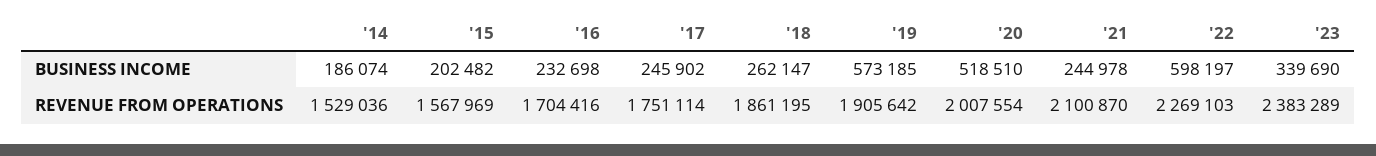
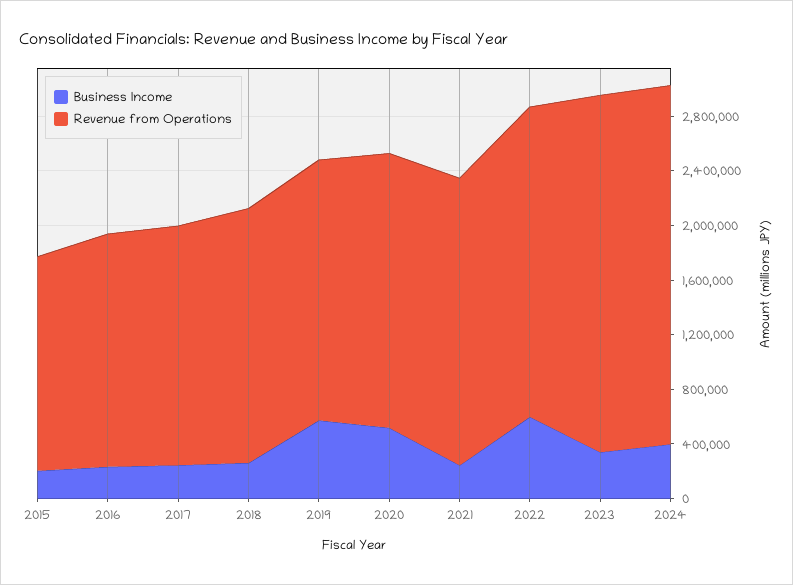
BUSINESS INCOME, '14: 186074 -> none
REVENUE FROM OPERATIONS, '14: 1529036 -> none
REVENUE FROM OPERATIONS, '23: 2383289 -> 2600000
BUSINESS INCOME, 2024: none -> 400000
REVENUE FROM OPERATIONS, 2024: none -> 2600000

